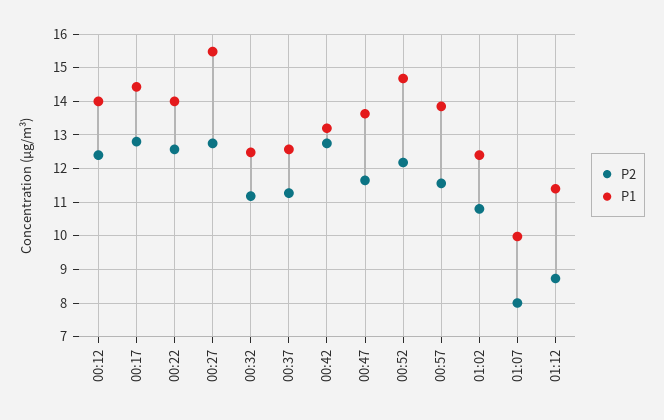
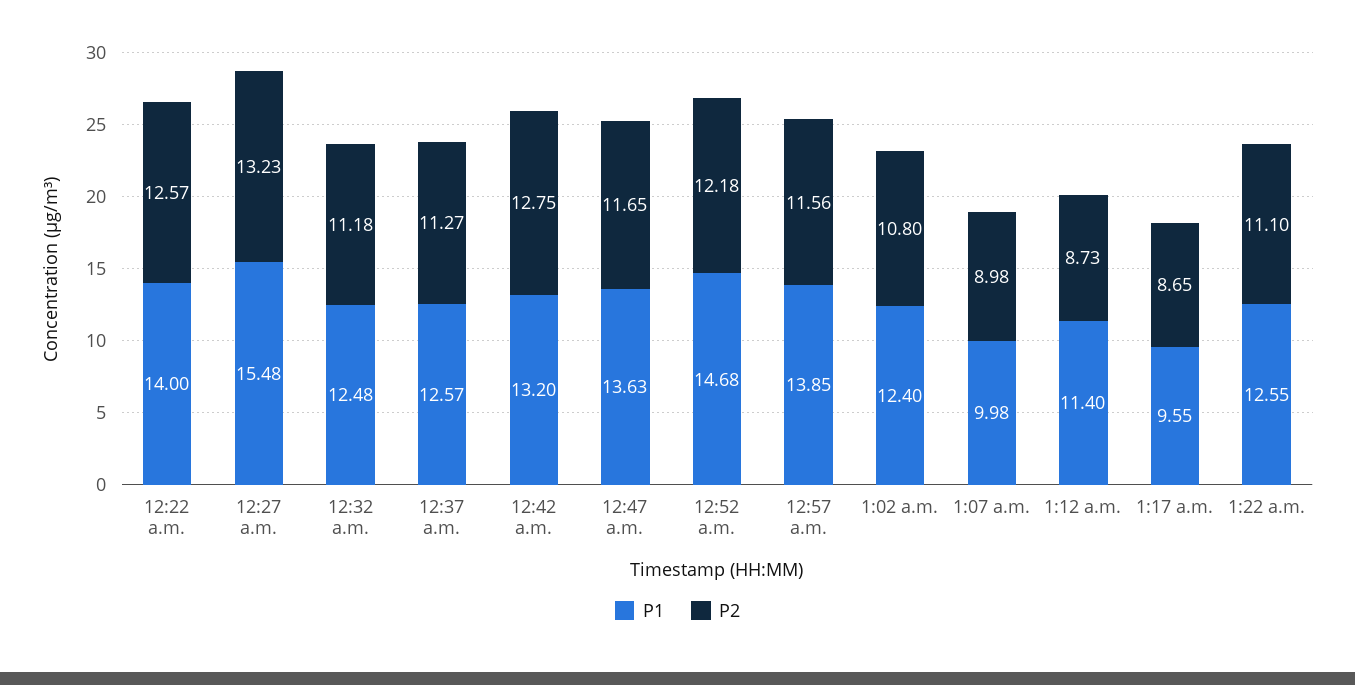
P2, 00:12: 12.4 -> none
P1, 00:12: 14 -> none
P2, 00:17: 12.8 -> none
P1, 00:17: 14.4 -> none
P2, 00:27: 12.8 -> 13.23
P2, 01:07: 8 -> 8.98
P1, 1:17 a.m.: none -> 9.55
P2, 1:17 a.m.: none -> 8.65
P1, 1:22 a.m.: none -> 12.55
P2, 1:22 a.m.: none -> 11.1

